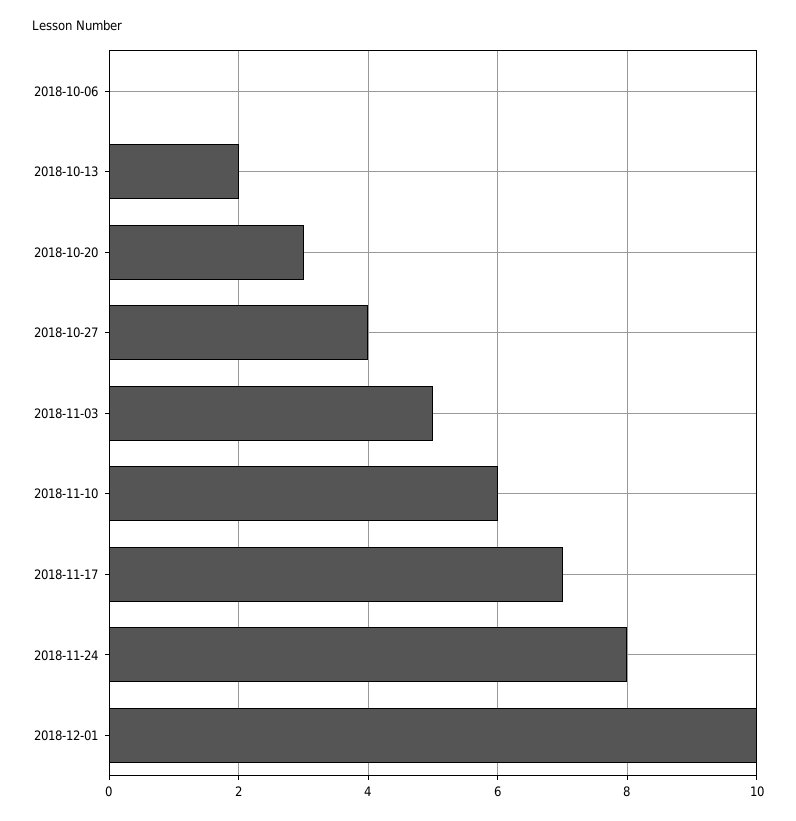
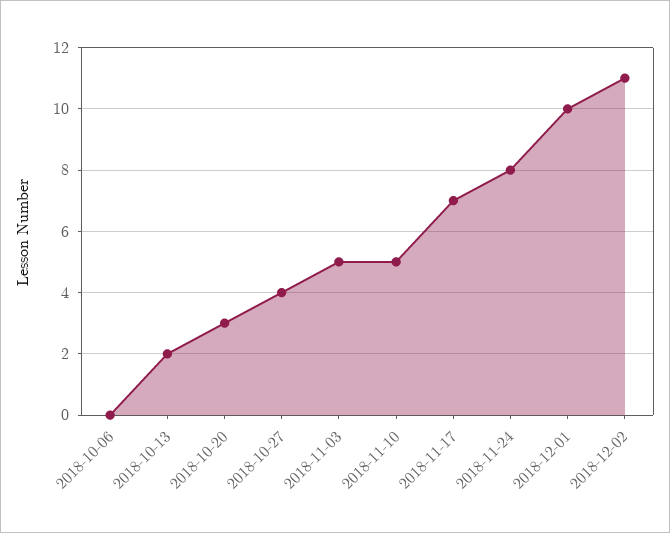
2018-11-10: 6 -> 5
2018-12-02: none -> 11

